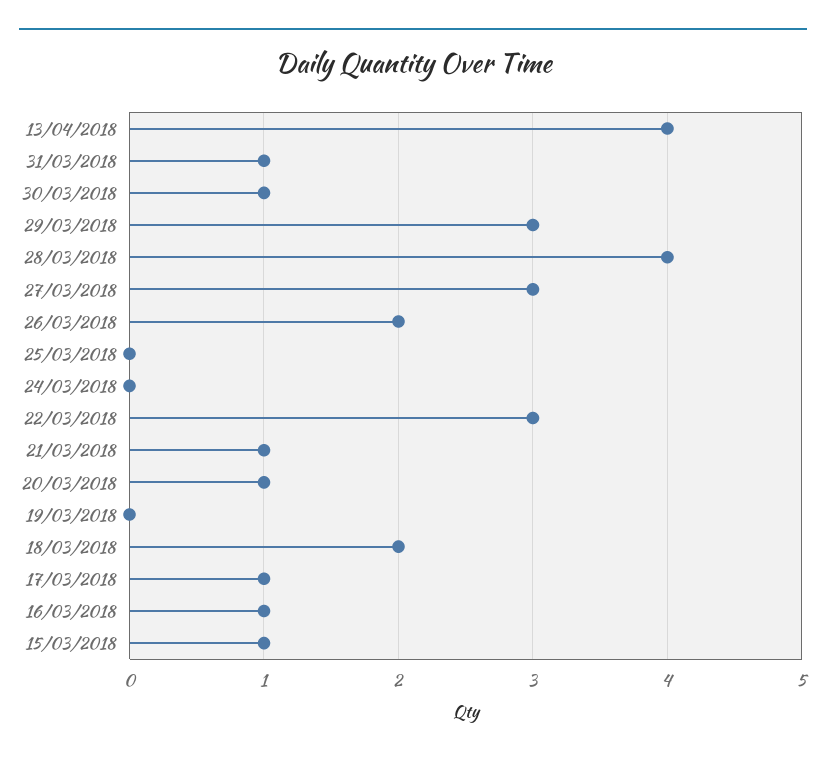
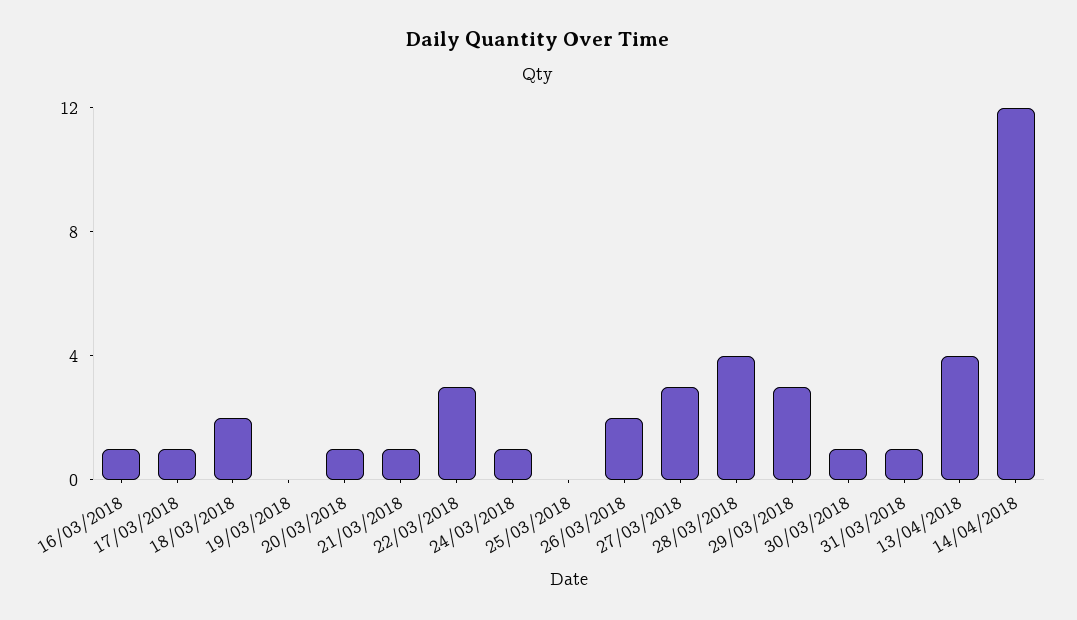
24/03/2018: 0 -> 1
15/03/2018: 1 -> none
14/04/2018: none -> 12

